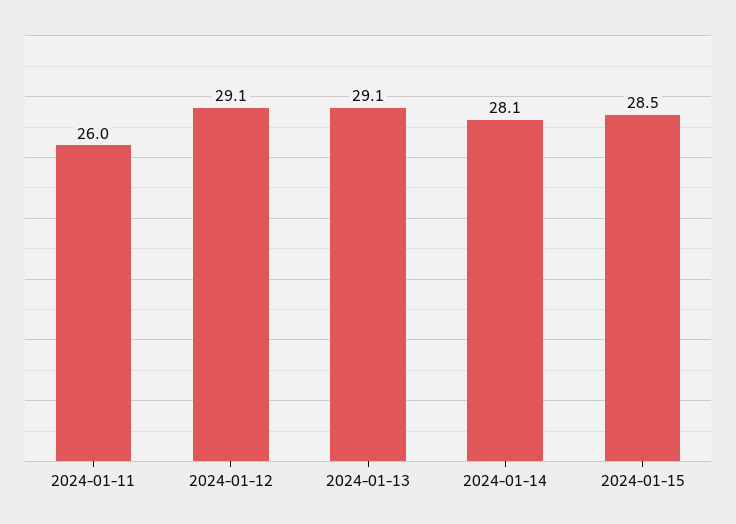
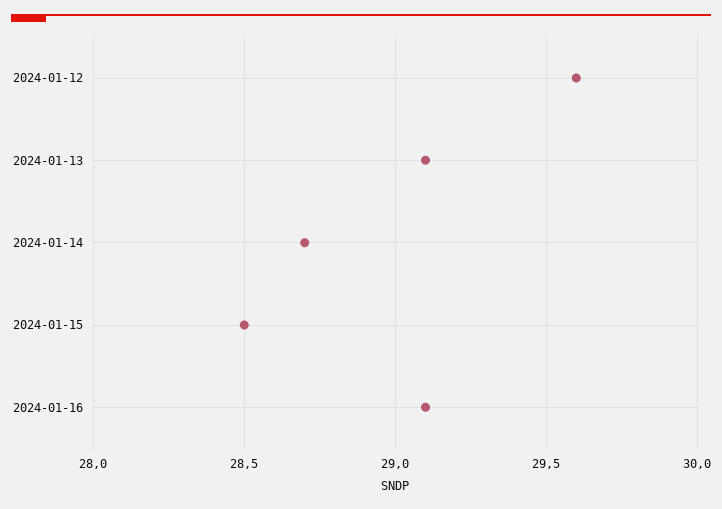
2024-01-11: 26 -> none
2024-01-12: 29.1 -> 29.6
2024-01-14: 28.1 -> 28.7
2024-01-16: none -> 29.1

